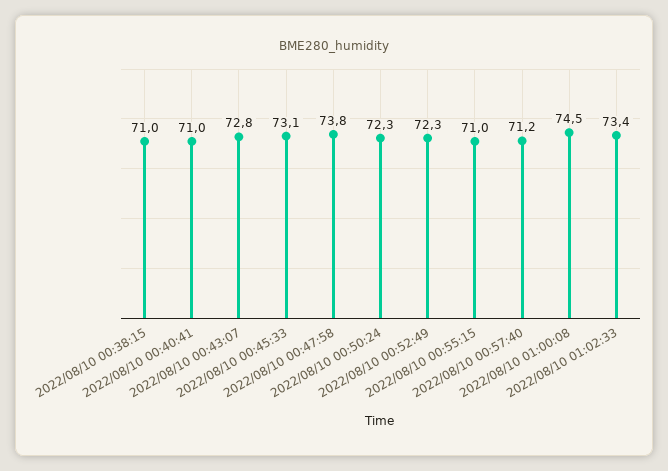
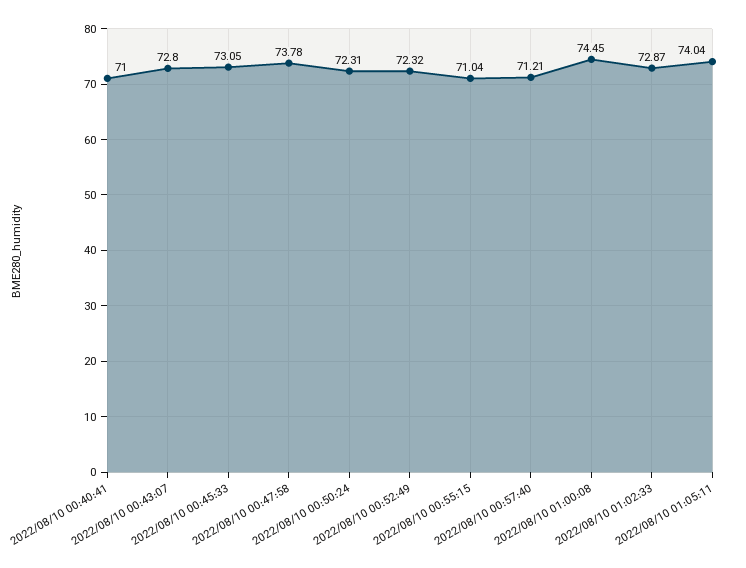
2022/08/10 00:38:15: 71 -> none
2022/08/10 01:02:33: 73.4 -> 72.87
2022/08/10 01:05:11: none -> 74.04

